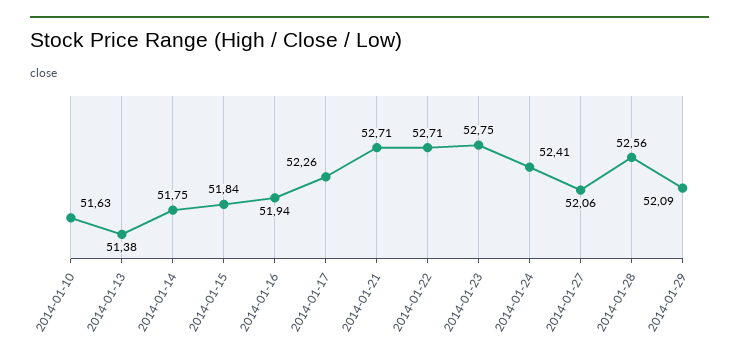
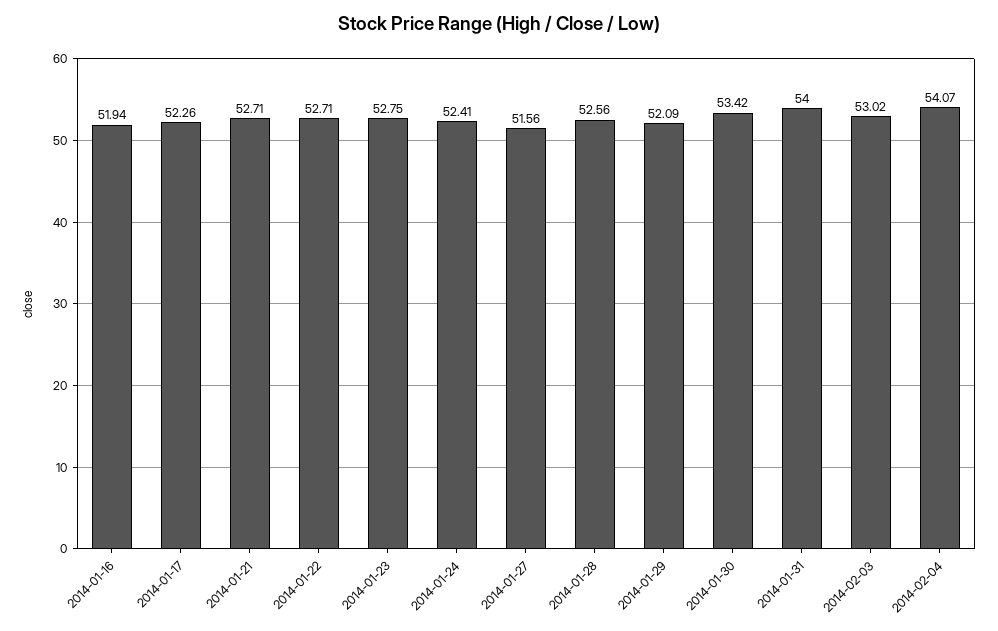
2014-01-10: 51.63 -> none
2014-01-13: 51.38 -> none
2014-01-14: 51.75 -> none
2014-01-15: 51.84 -> none
2014-01-27: 52.06 -> 51.56
2014-01-30: none -> 53.42
2014-01-31: none -> 54
2014-02-03: none -> 53.02
2014-02-04: none -> 54.07

